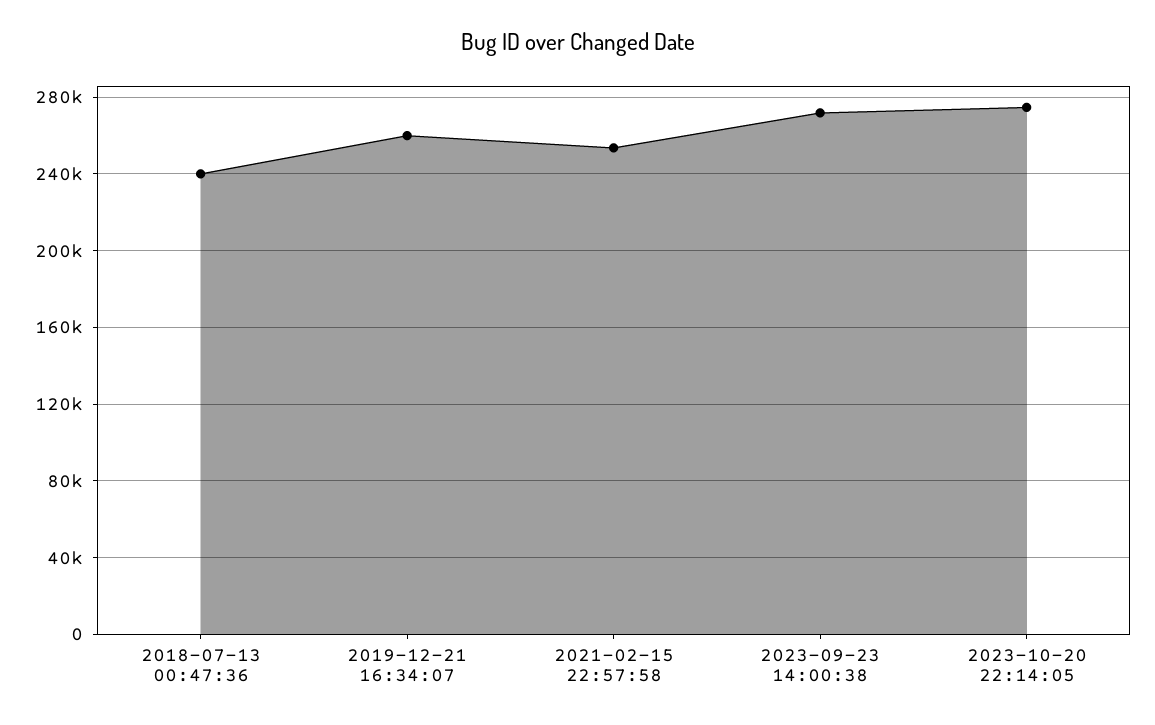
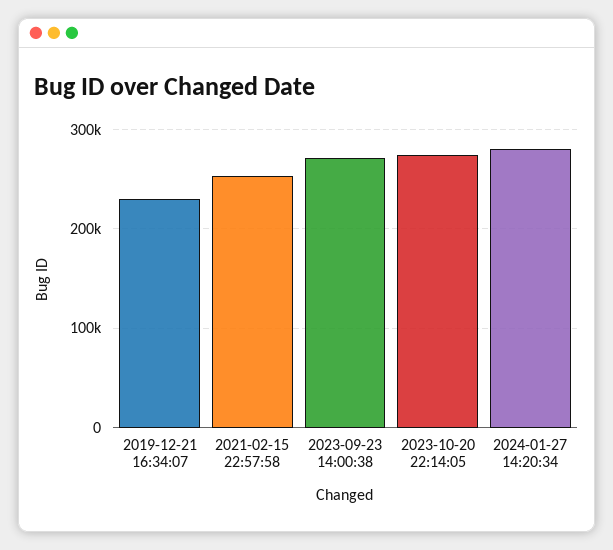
2018-07-13 00:47:36: 240000 -> none
2019-12-21 16:34:07: 260000 -> 230000
2024-01-27 14:20:34: none -> 280000

